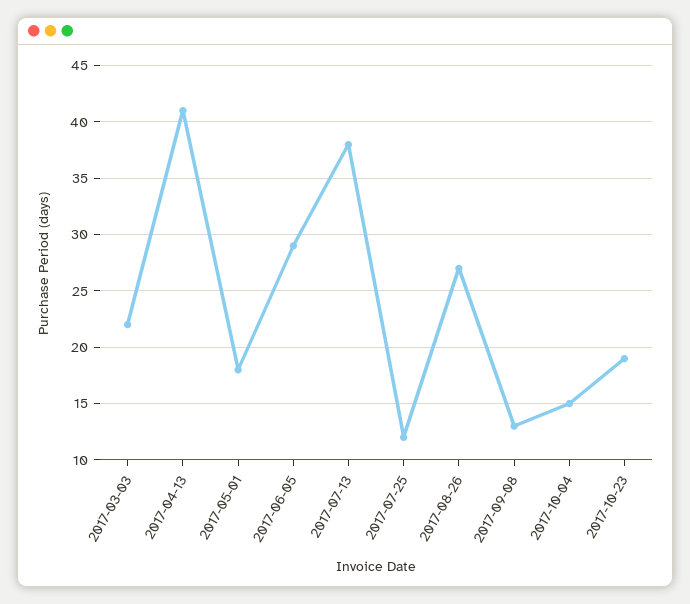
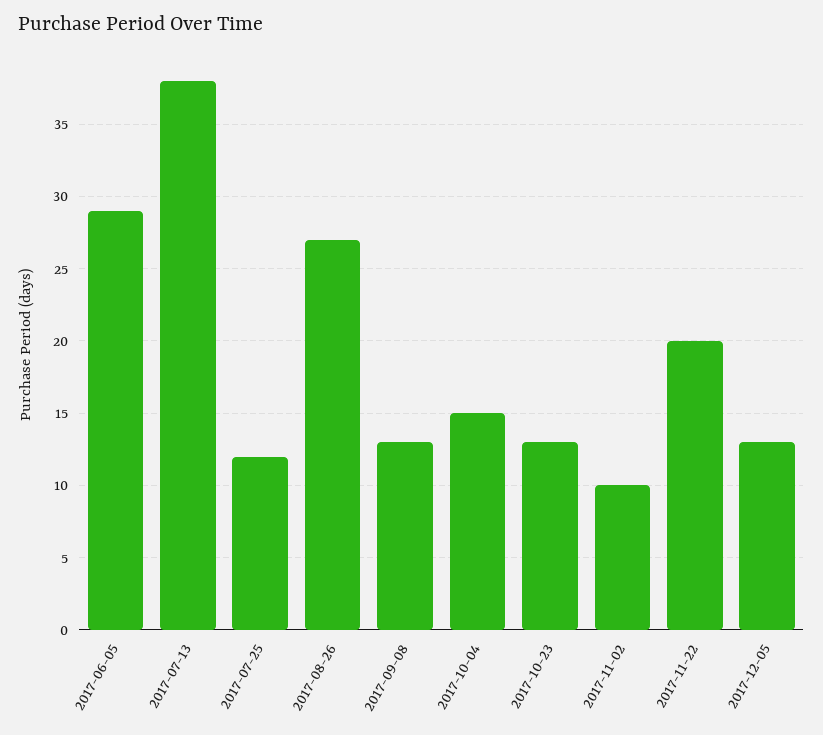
2017-03-03: 22 -> none
2017-04-13: 41 -> none
2017-05-01: 18 -> none
2017-10-23: 19 -> 13
2017-11-02: none -> 10
2017-11-22: none -> 20
2017-12-05: none -> 13

